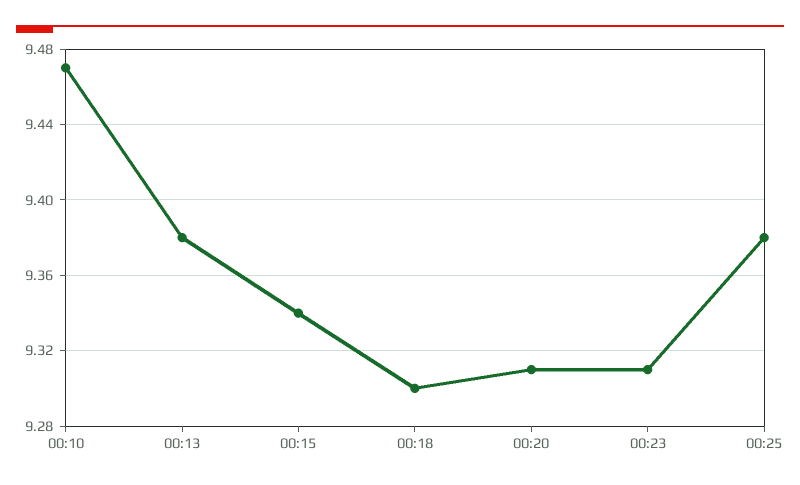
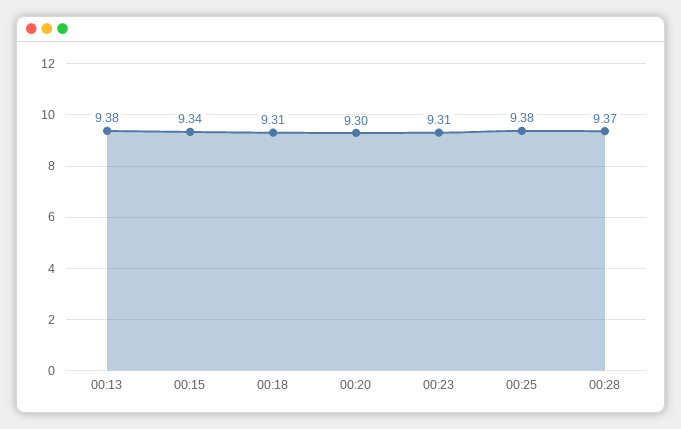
00:10: 9.47 -> none
00:18: 9.3 -> 9.31
00:20: 9.31 -> 9.3
00:28: none -> 9.37

